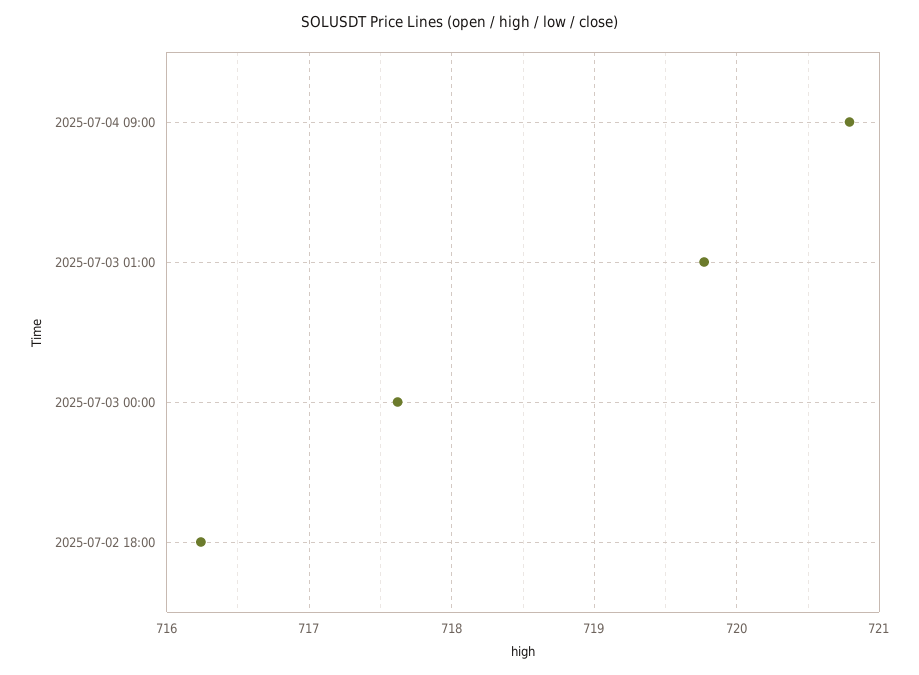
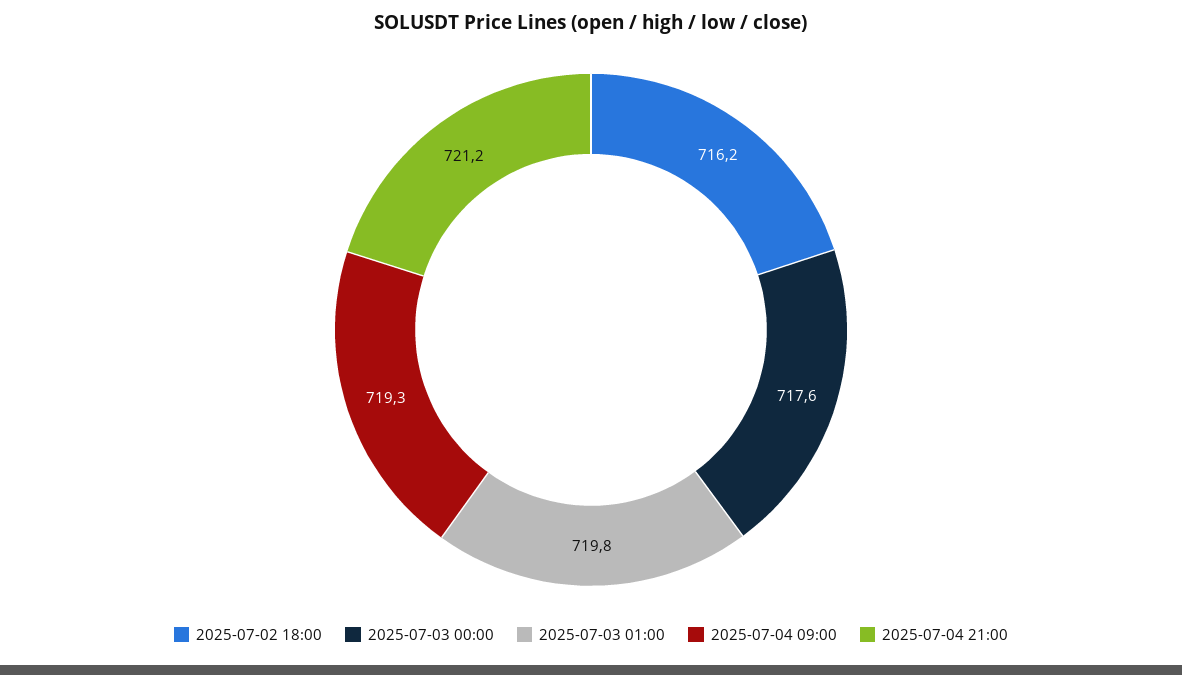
2025-07-04 09:00: 720.8 -> 719.3
2025-07-04 21:00: none -> 721.2

